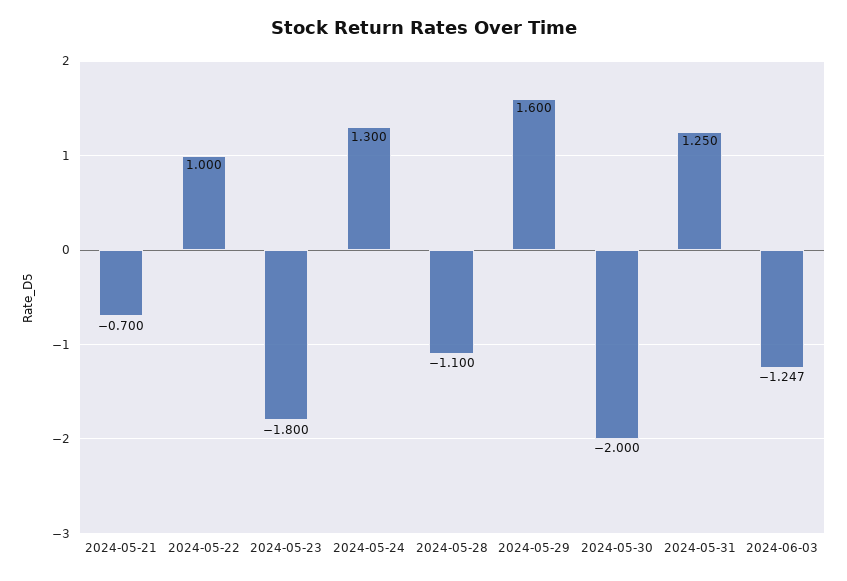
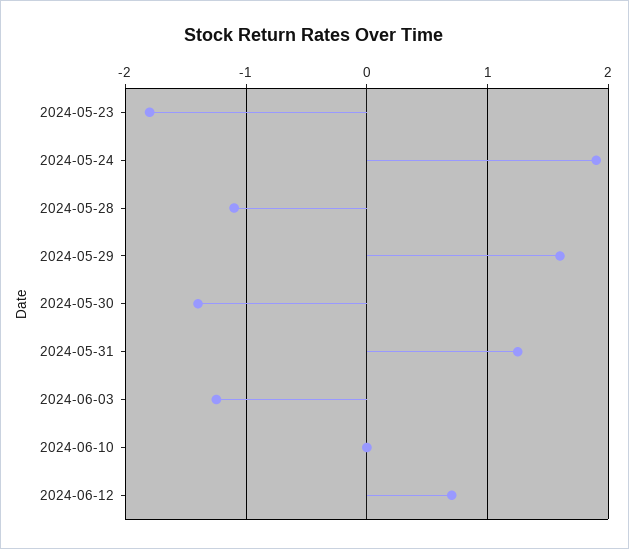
2024-05-21: -0.7 -> none
2024-05-22: 1 -> none
2024-05-24: 1.3 -> 1.9
2024-05-30: -2 -> -1.4
2024-06-10: none -> 0
2024-06-12: none -> 0.7

